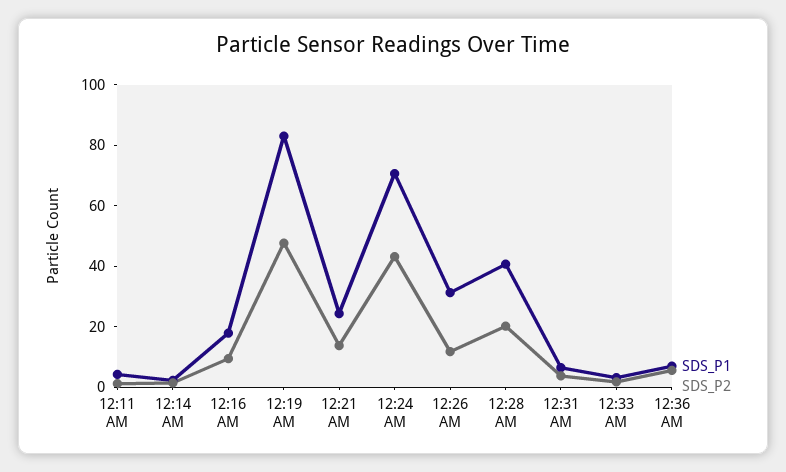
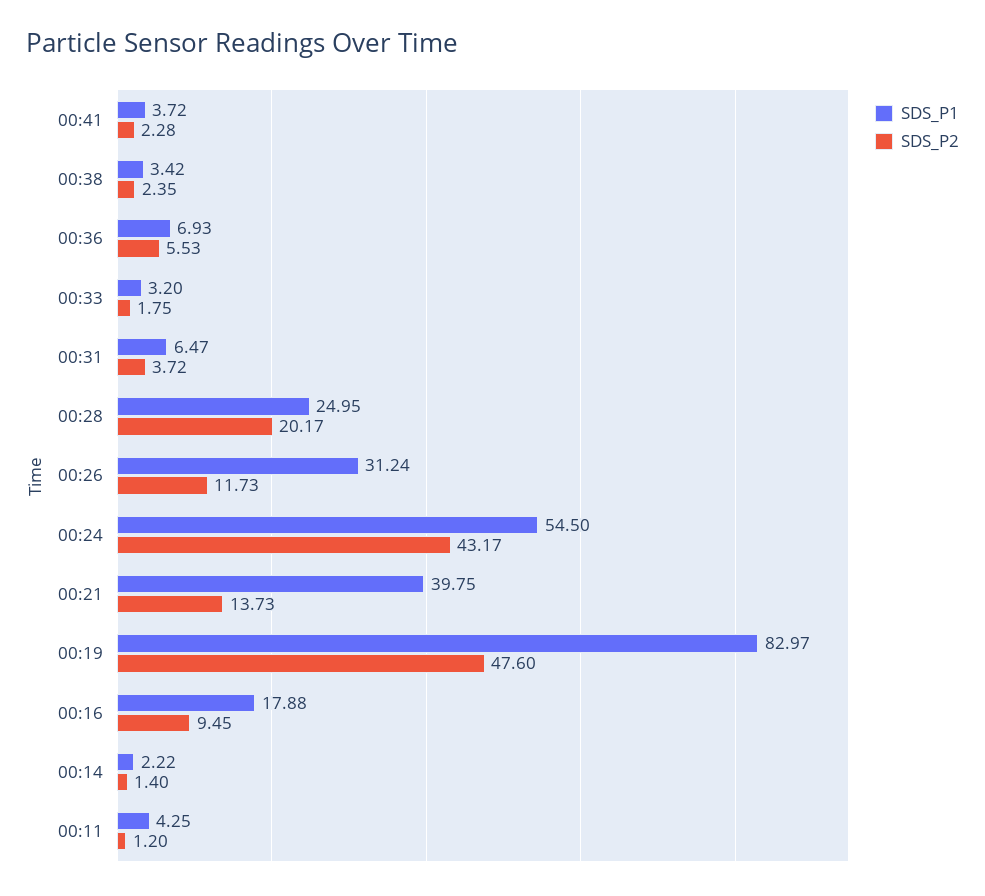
SDS_P1, 12:21 AM: 25 -> 39.75
SDS_P1, 12:24 AM: 70 -> 54.5
SDS_P1, 12:28 AM: 40 -> 24.95
SDS_P1, 00:41: none -> 3.72
SDS_P2, 00:41: none -> 2.28
SDS_P1, 00:38: none -> 3.42
SDS_P2, 00:38: none -> 2.35

